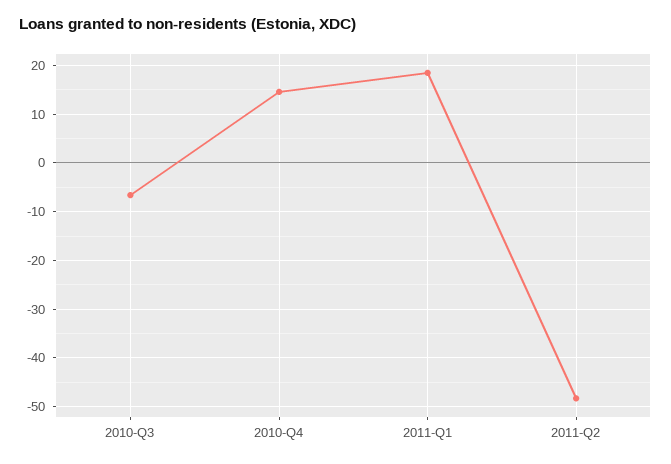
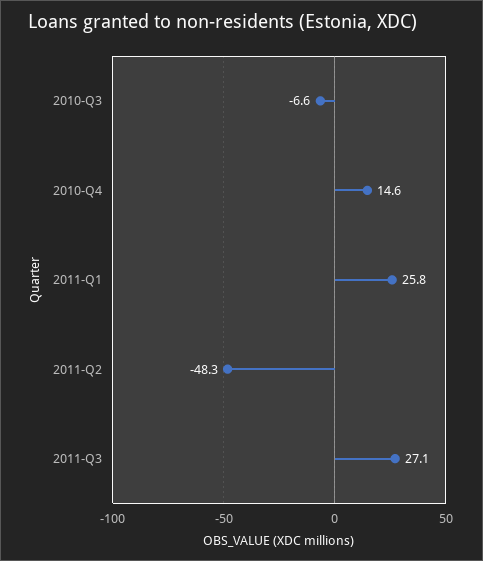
2011-Q1: 18 -> 25.8
2011-Q3: none -> 27.1

